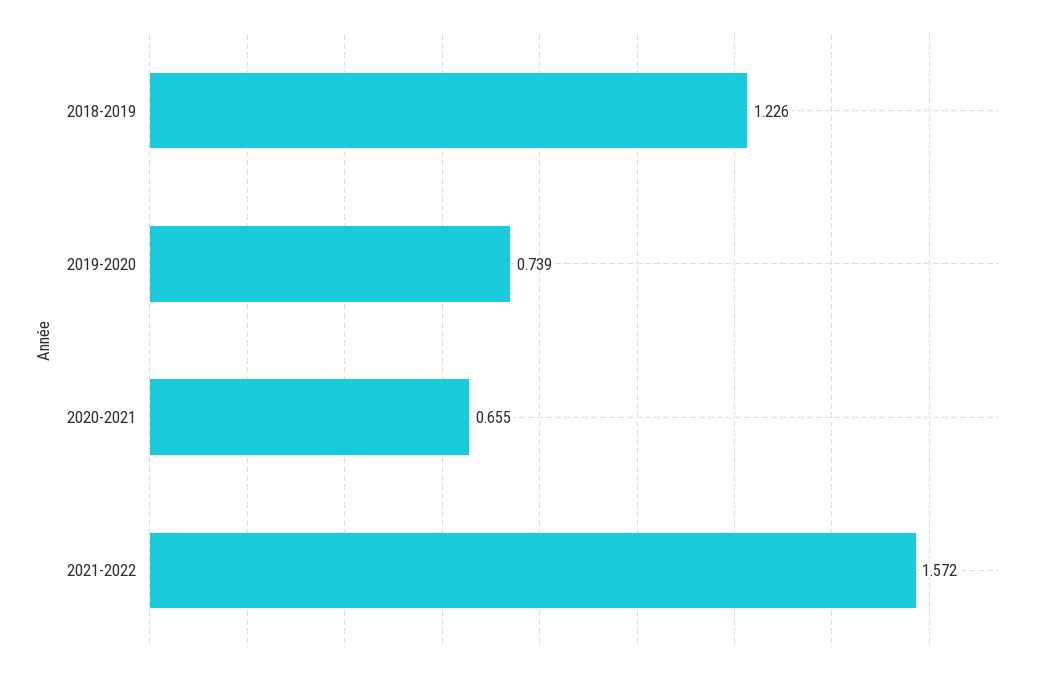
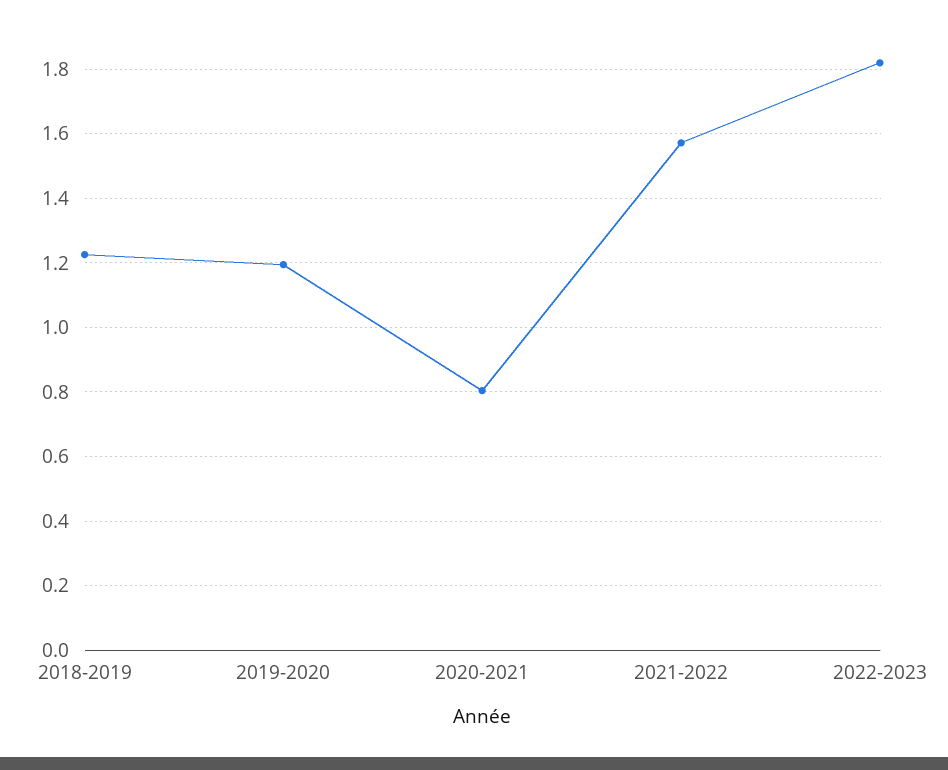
2019-2020: 0.739 -> 1.2
2020-2021: 0.655 -> 0.8
2022-2023: none -> 1.82

